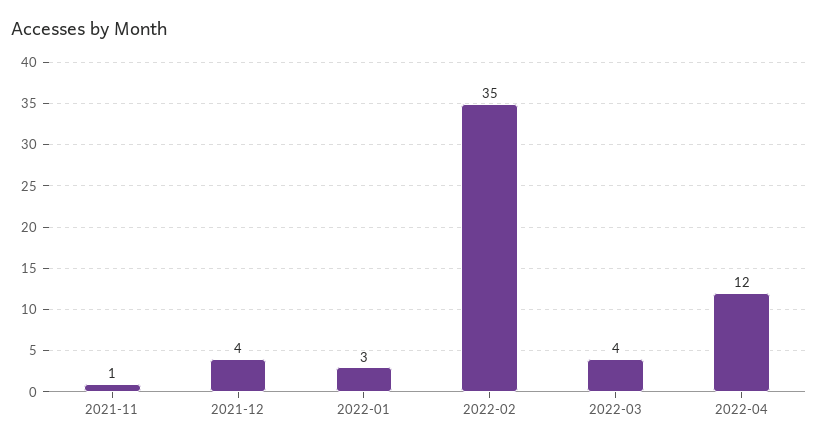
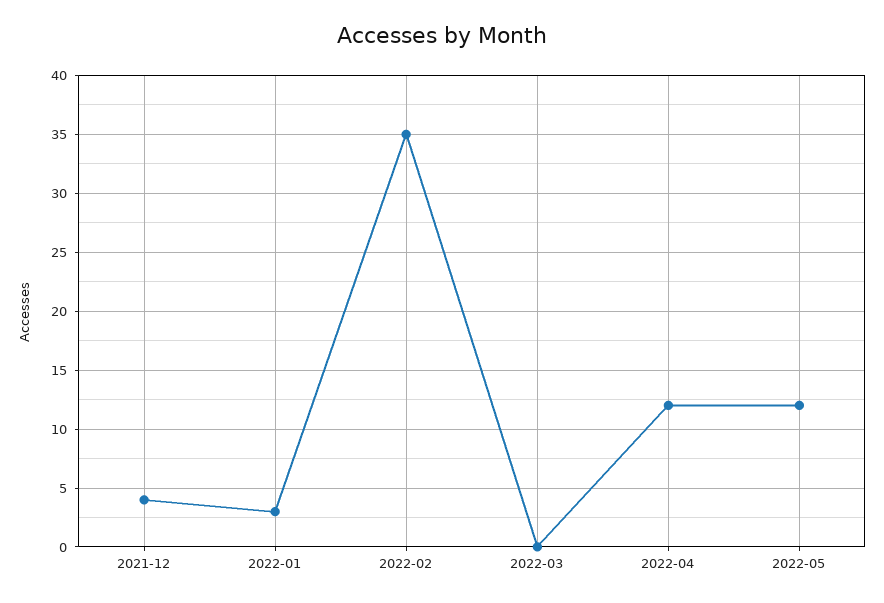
2021-11: 1 -> none
2022-03: 4 -> 0
2022-05: none -> 12

